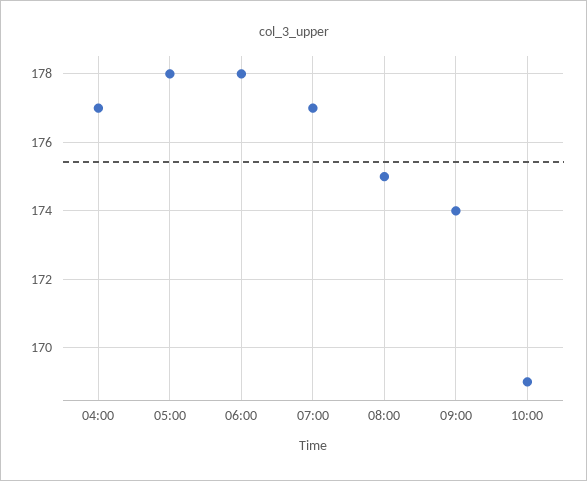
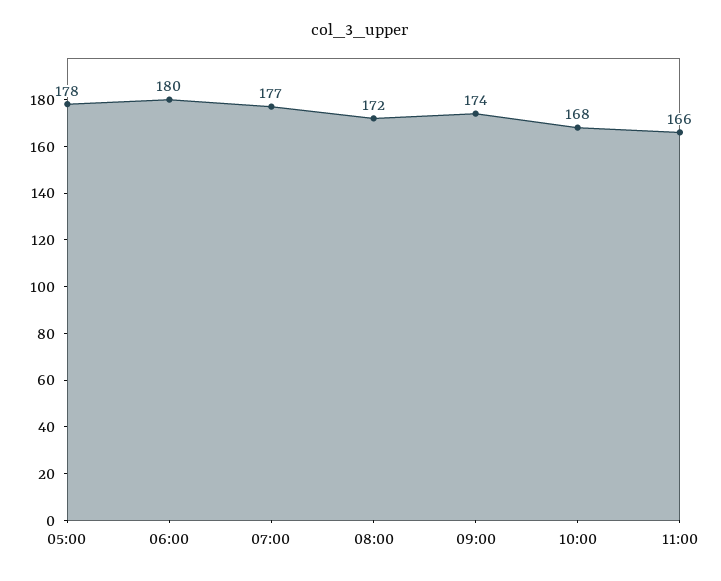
04:00: 177 -> none
06:00: 178 -> 180
08:00: 175 -> 172
10:00: 169 -> 168
11:00: none -> 166

